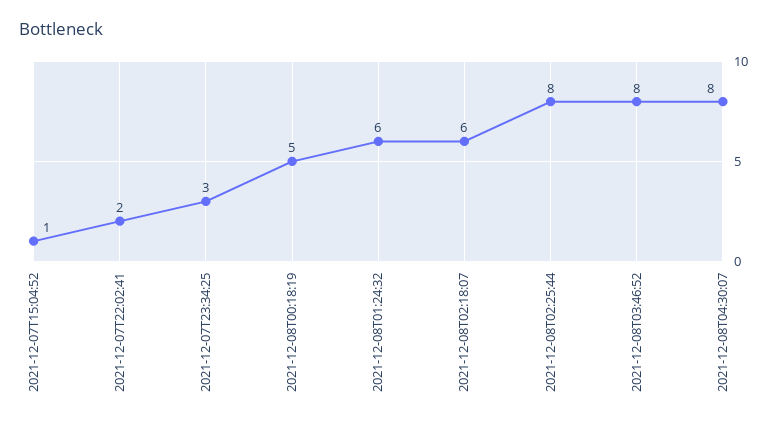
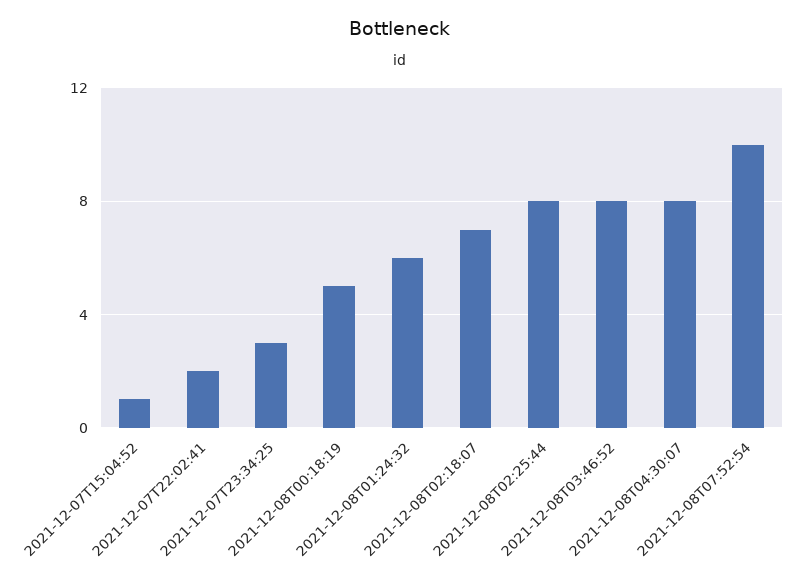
2021-12-08T02:18:07: 6 -> 7
2021-12-08T07:52:54: none -> 10

